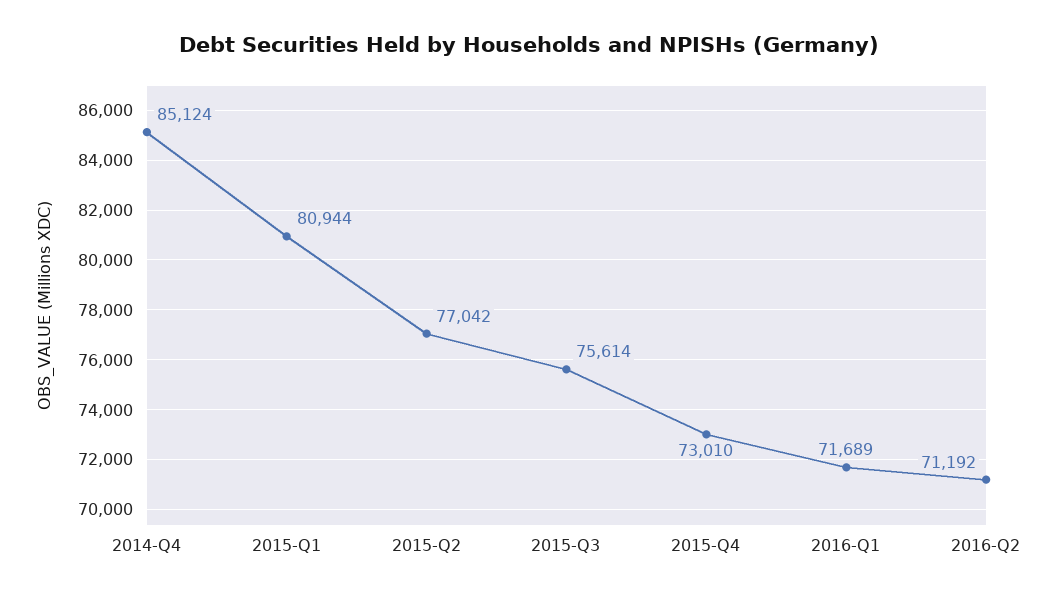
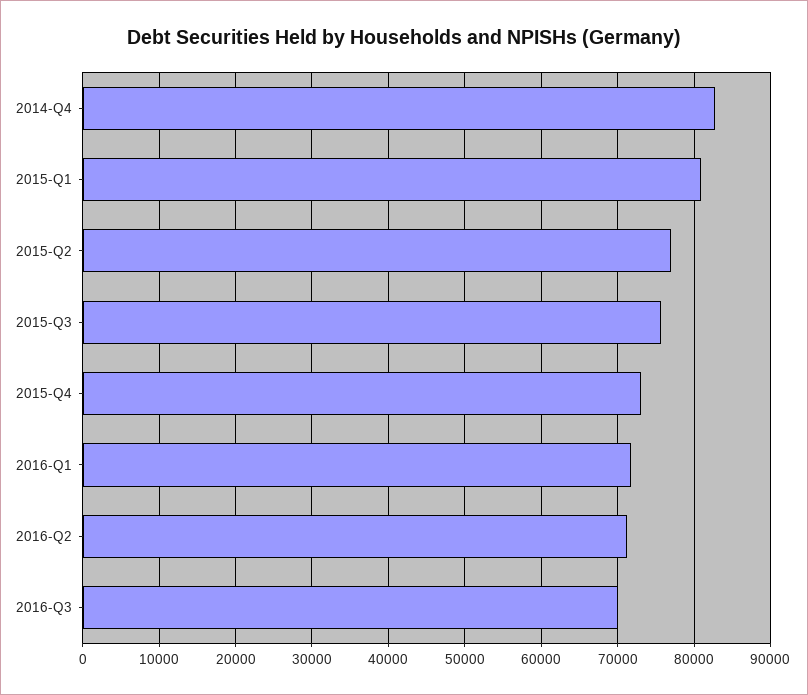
2014-Q4: 85124 -> 83000
2016-Q3: none -> 70000

